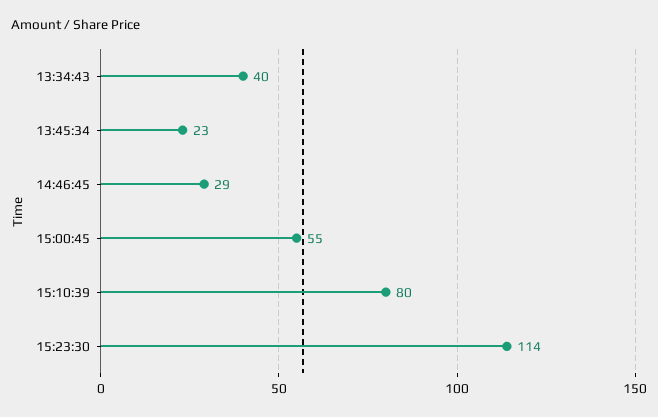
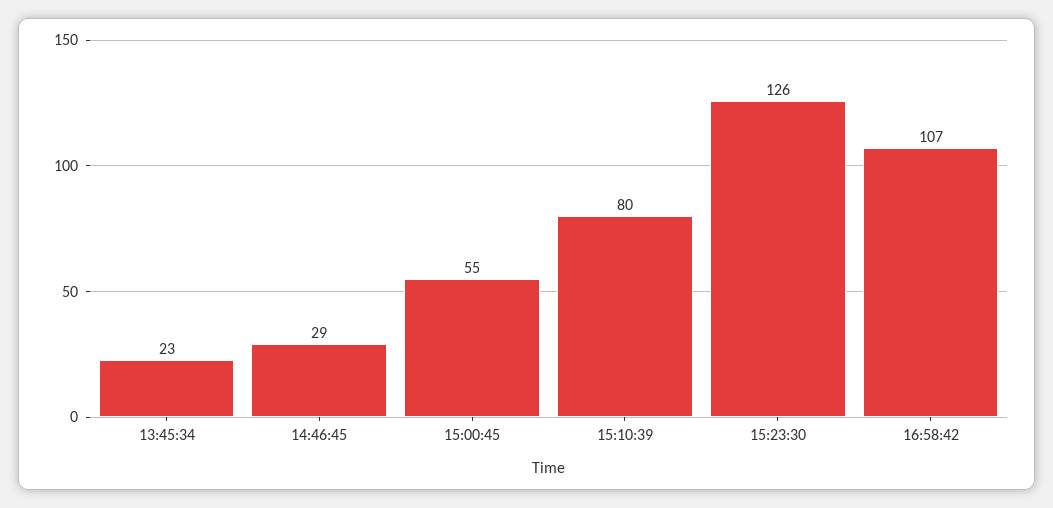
13:34:43: 40 -> none
15:23:30: 114 -> 126
16:58:42: none -> 107

